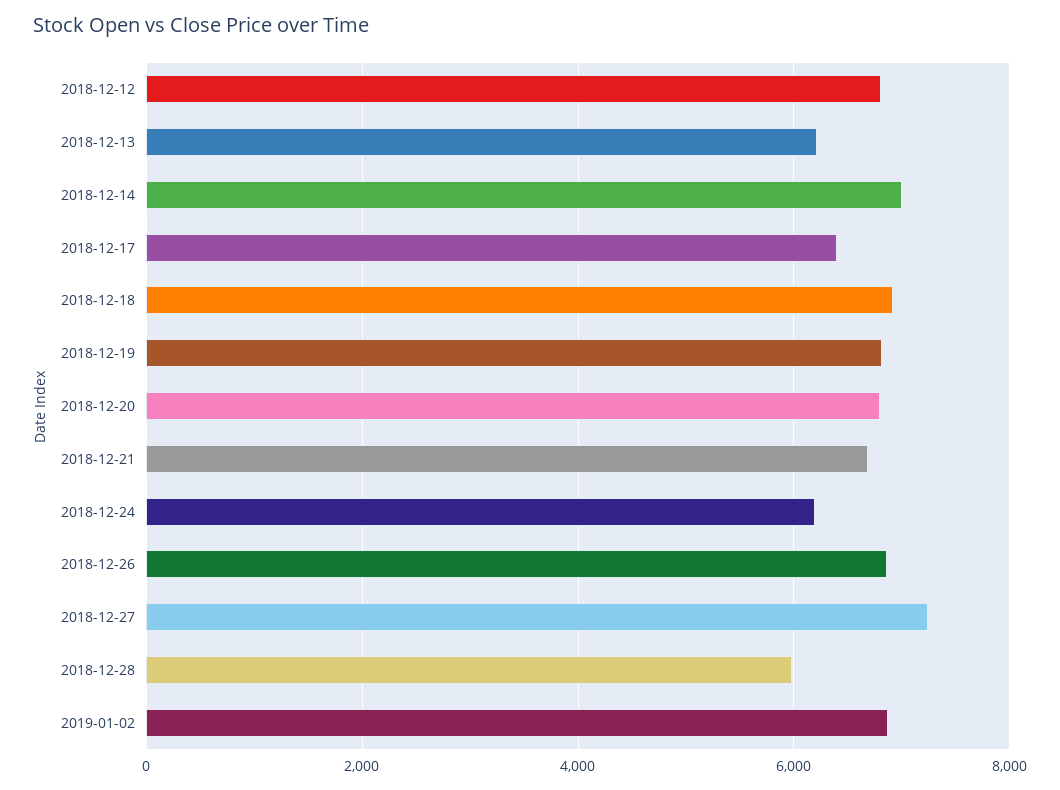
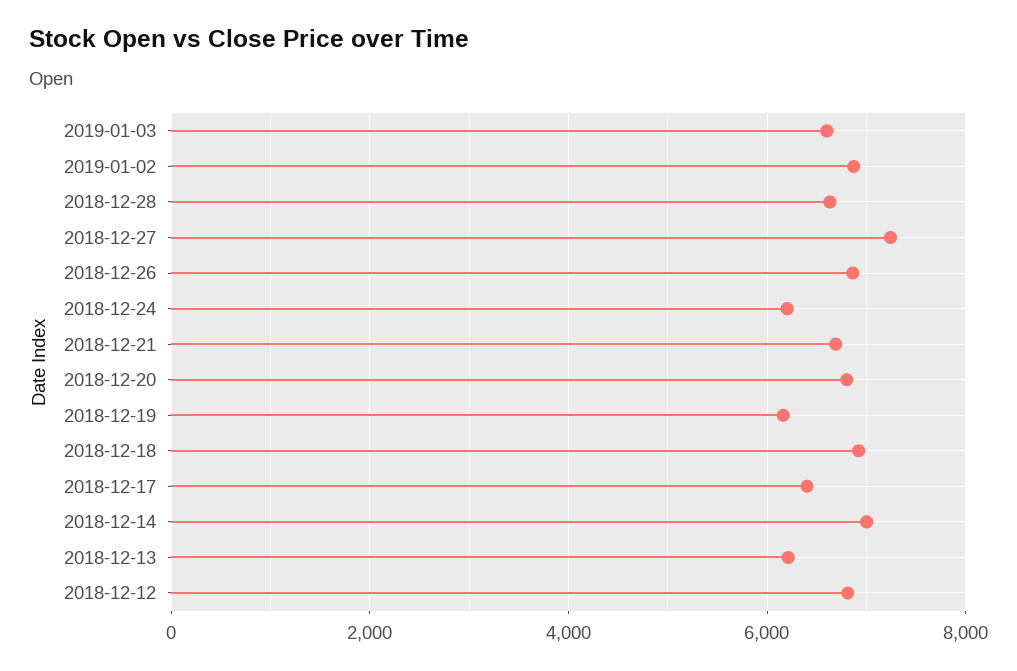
2018-12-19: 6800 -> 6200
2018-12-28: 6000 -> 6600
2019-01-03: none -> 6600

